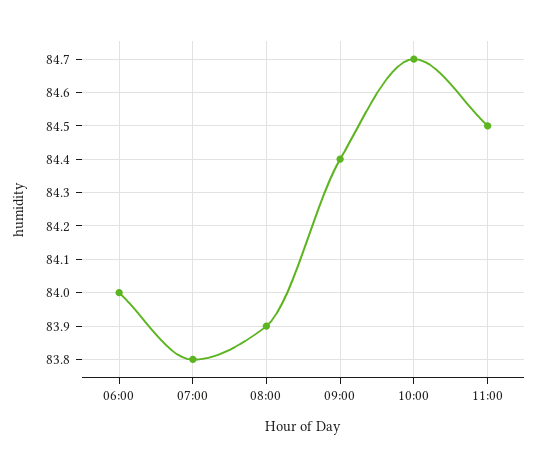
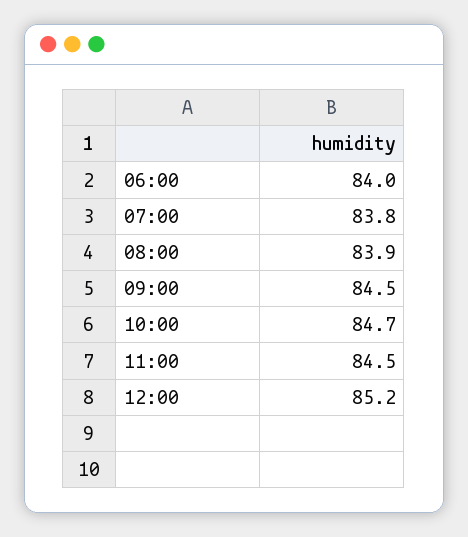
09:00: 84.4 -> 84.5
12:00: none -> 85.2

